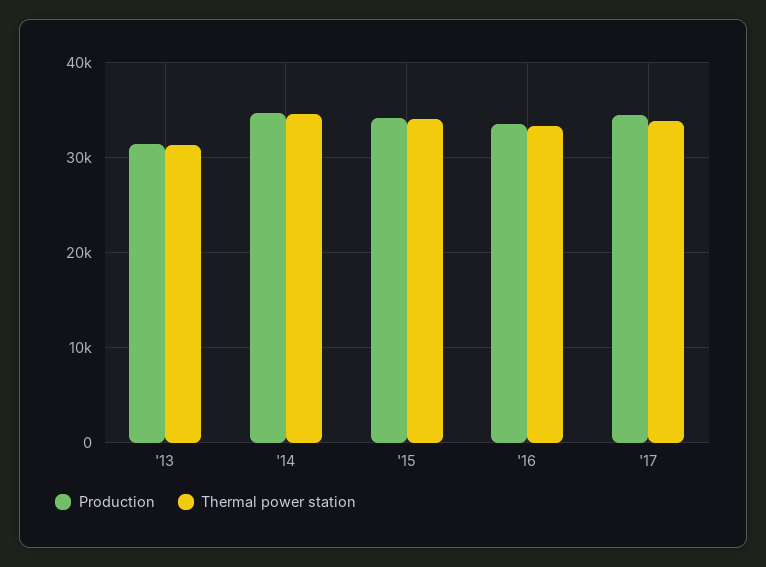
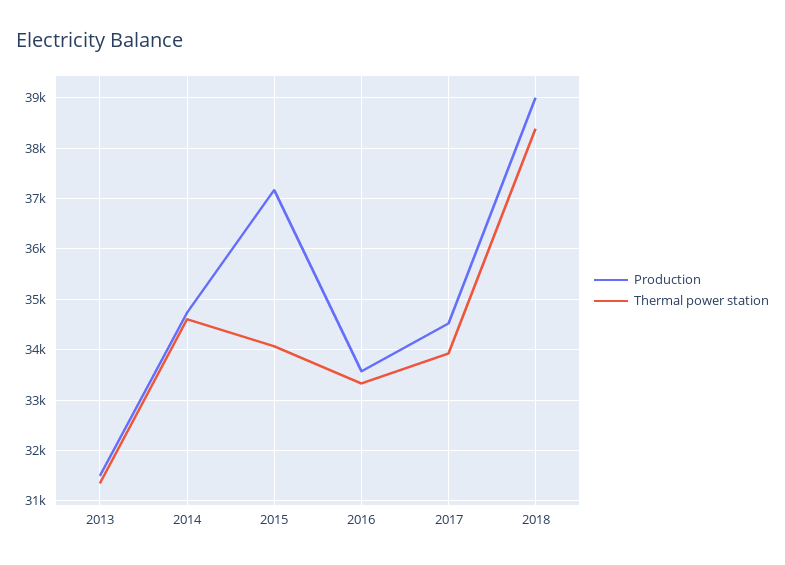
Production, '15: 34000 -> 37200
Production, 2018: none -> 39000
Thermal power station, 2018: none -> 38400

